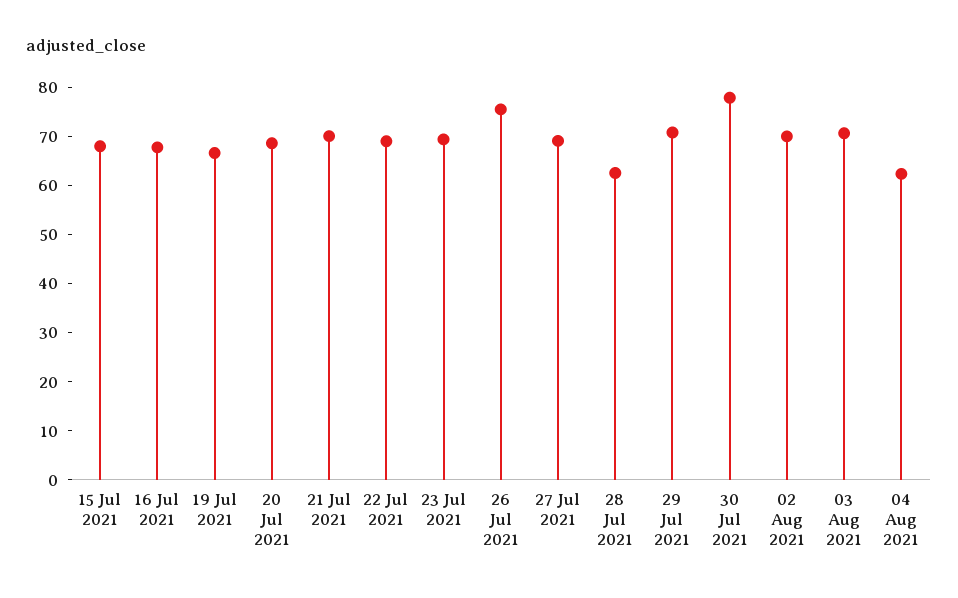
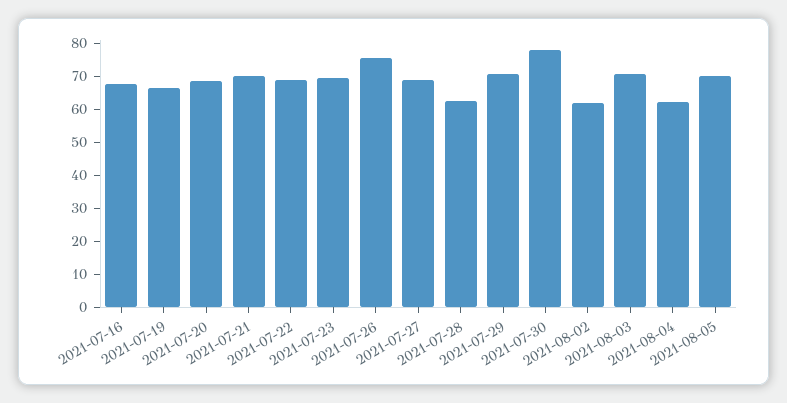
15 Jul 2021: 68 -> none
02 Aug 2021: 70 -> 62.5
2021-08-05: none -> 70

